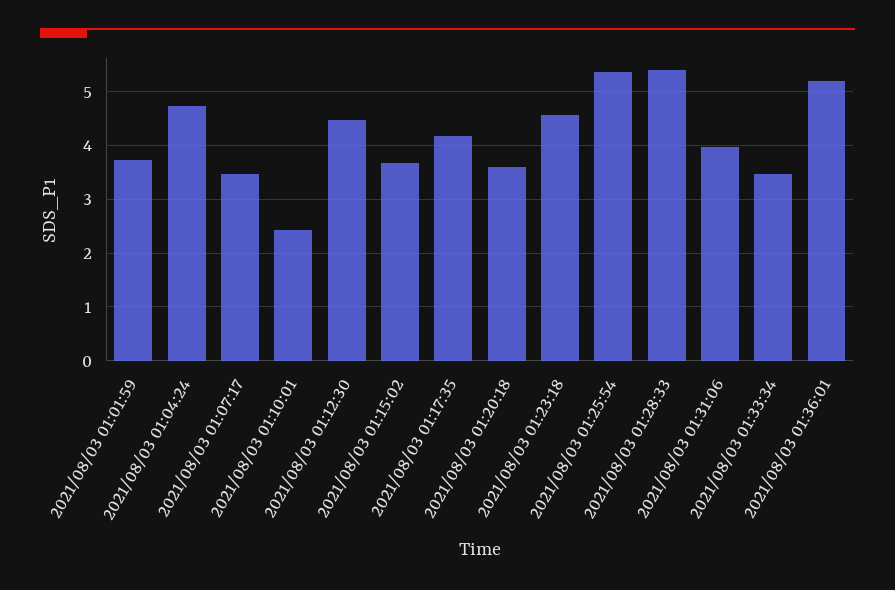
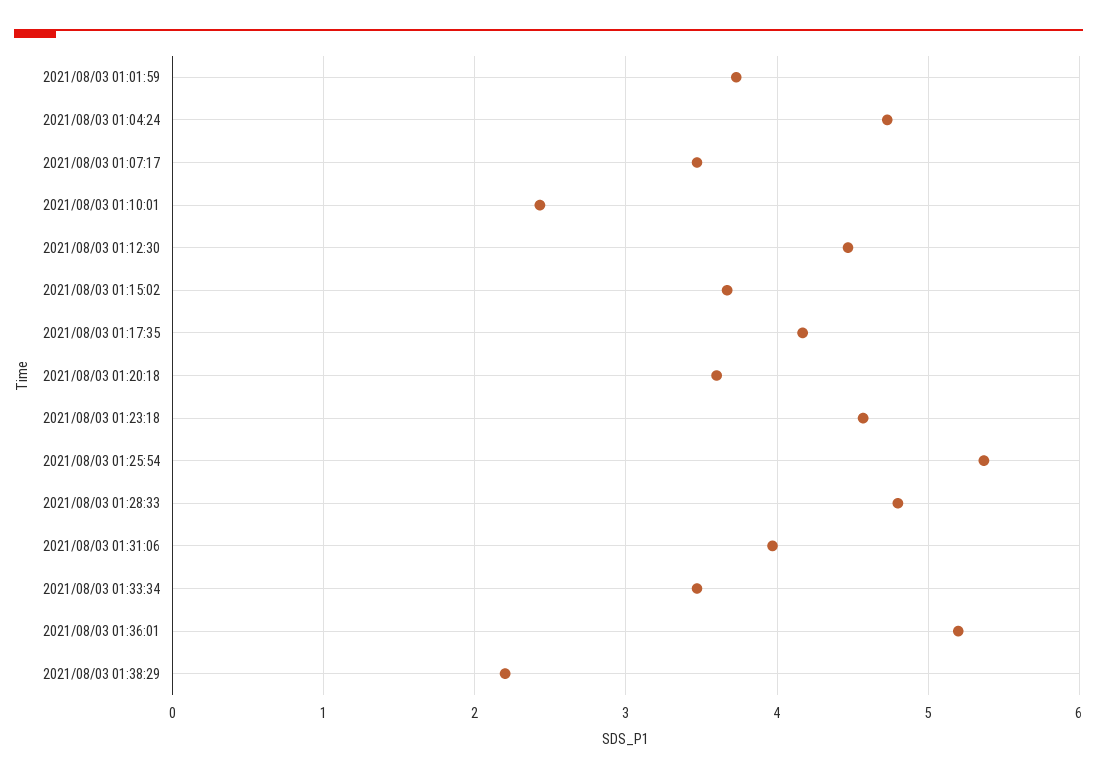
2021/08/03 01:28:33: 5.4 -> 4.8
2021/08/03 01:38:29: none -> 2.2

